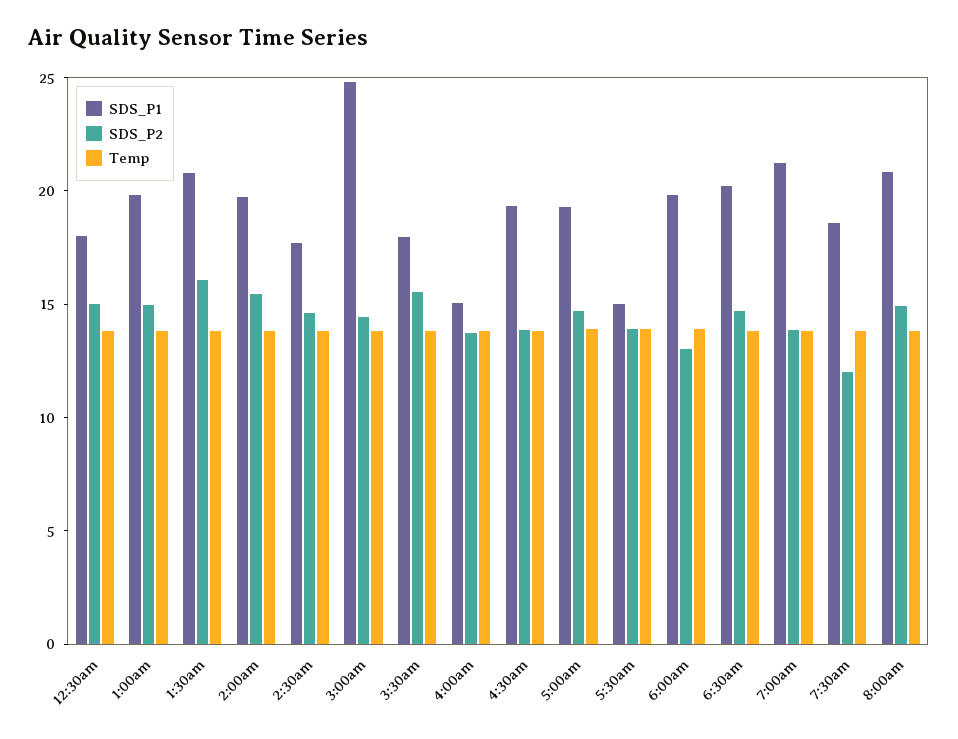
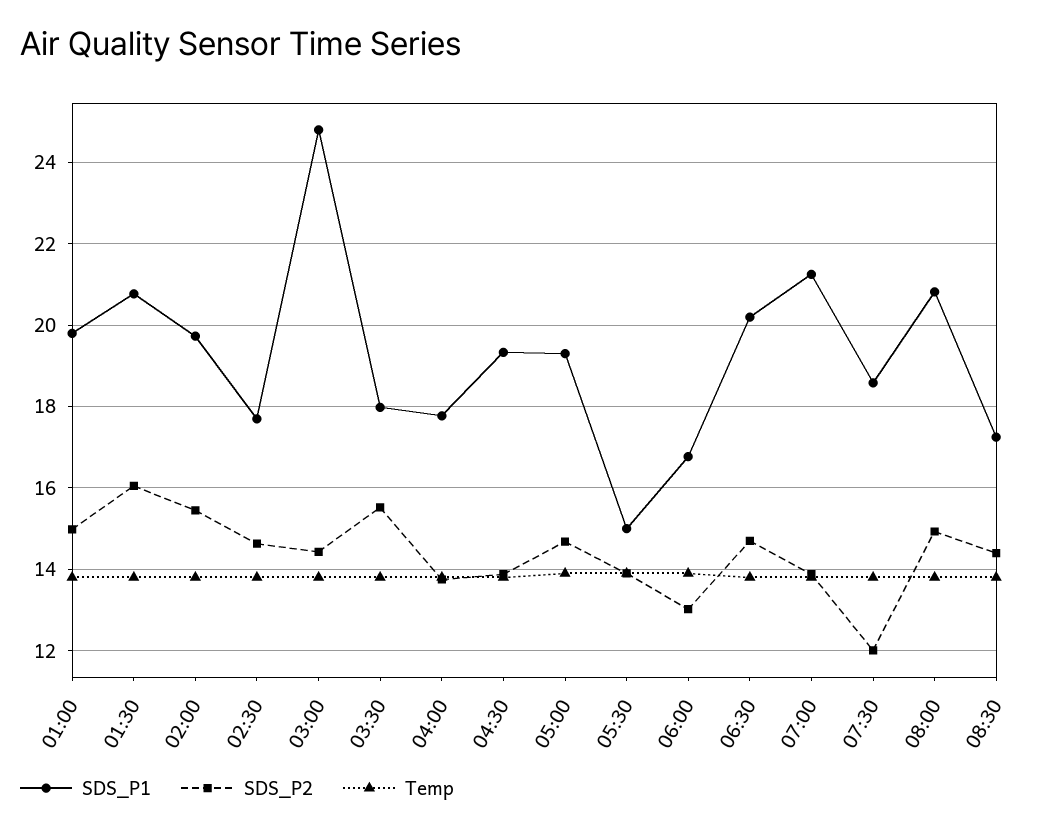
SDS_P1, 12:30am: 18 -> none
SDS_P2, 12:30am: 15 -> none
Temp, 12:30am: 14 -> none
SDS_P1, 4:00am: 15 -> 17.8
SDS_P1, 6:00am: 20 -> 16.8
SDS_P1, 08:30: none -> 17.2
SDS_P2, 08:30: none -> 14.4
Temp, 08:30: none -> 13.8

